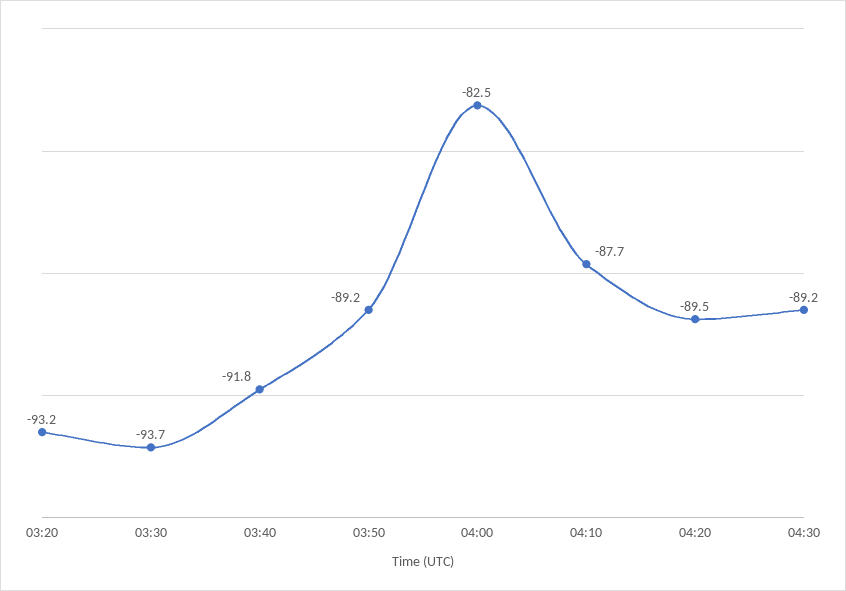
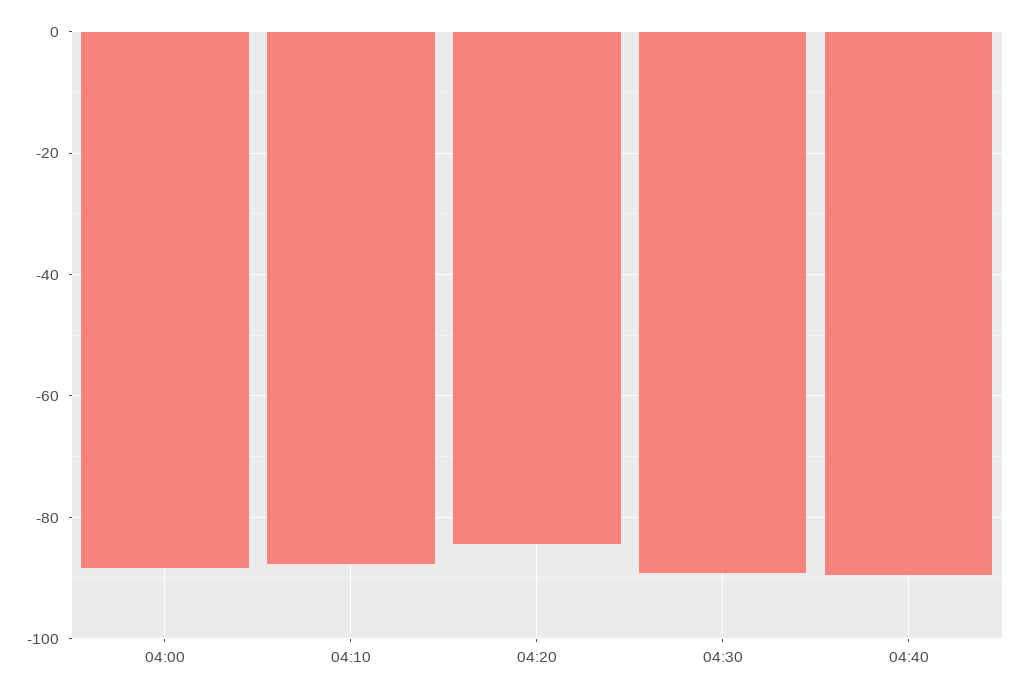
03:20: -93.2 -> none
03:30: -93.7 -> none
03:40: -91.8 -> none
03:50: -89.2 -> none
04:00: -82.5 -> -88
04:20: -89.5 -> -84
04:40: none -> -90

